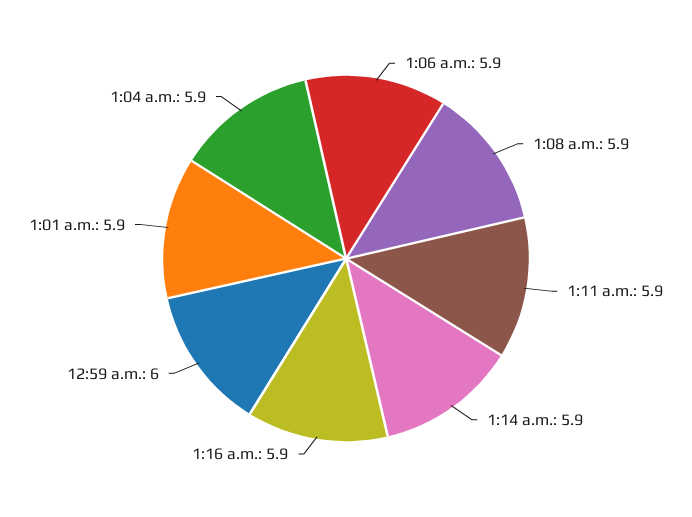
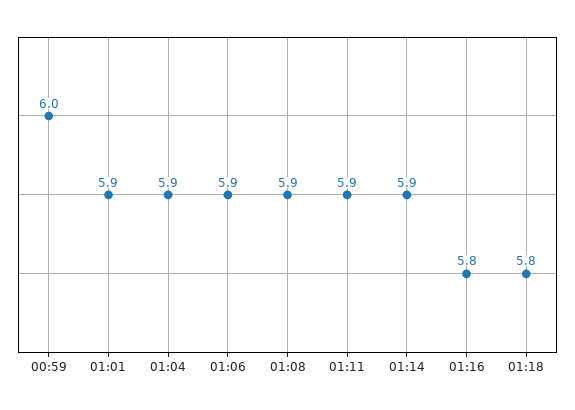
1:16 a.m.: 5.9 -> 5.8
01:18: none -> 5.8

